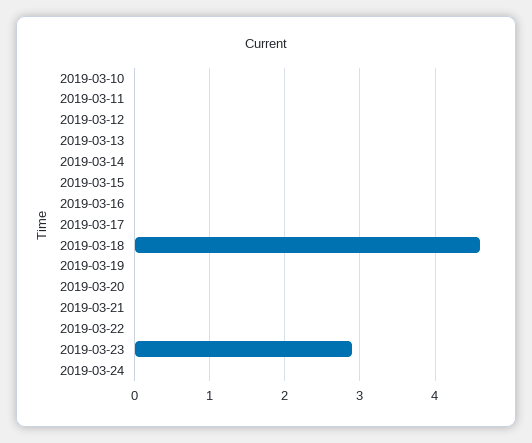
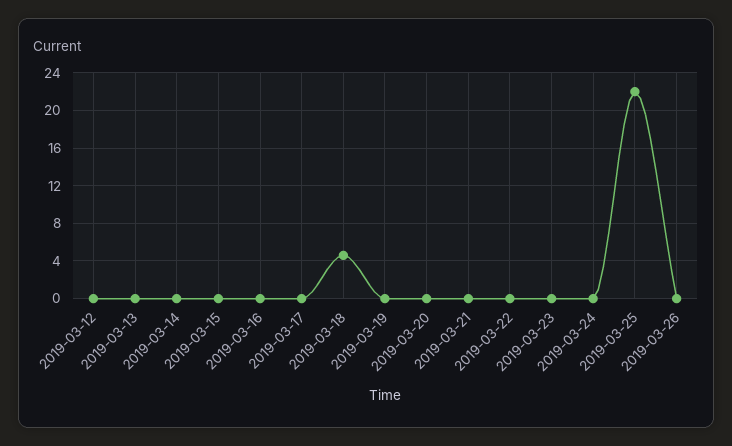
2019-03-10: 0 -> none
2019-03-11: 0 -> none
2019-03-23: 2.9 -> 0
2019-03-25: none -> 22
2019-03-26: none -> 0

